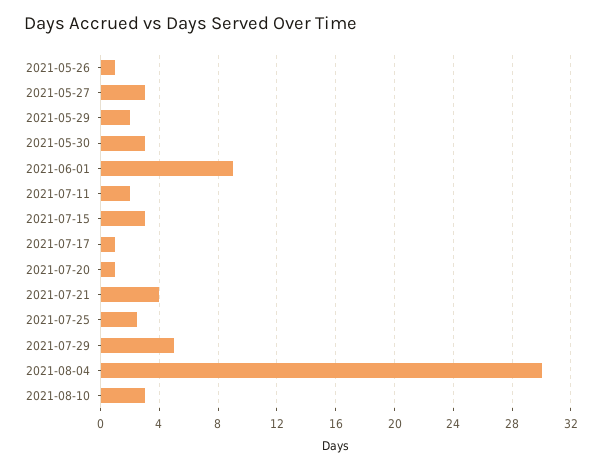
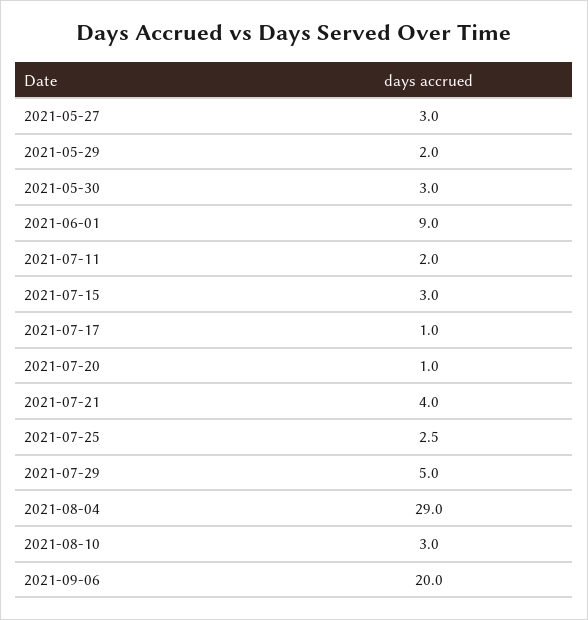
2021-05-26: 1 -> none
2021-08-04: 30 -> 29
2021-09-06: none -> 20

